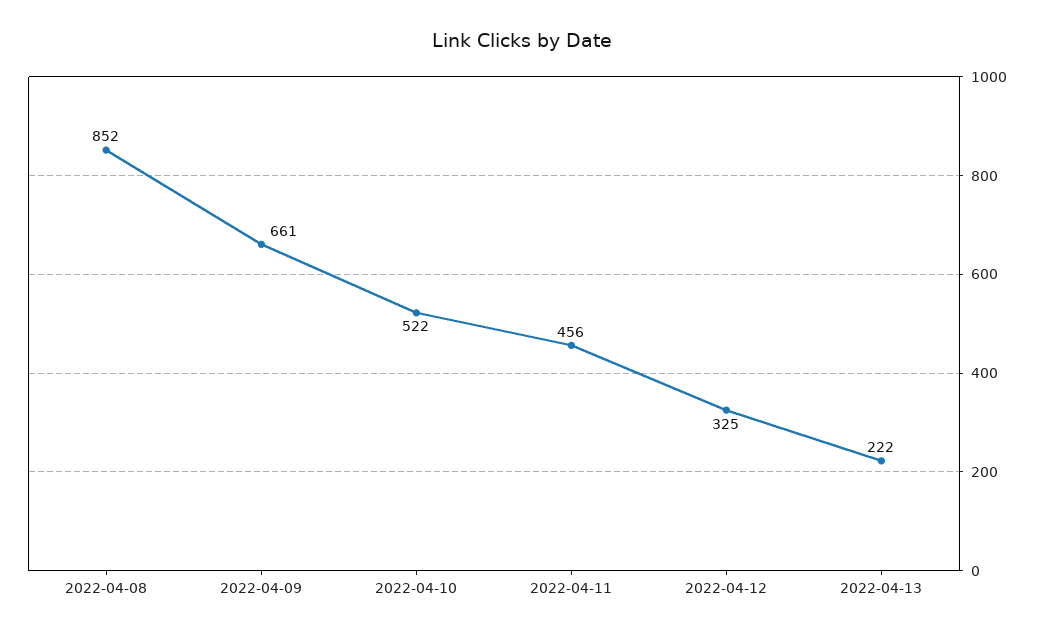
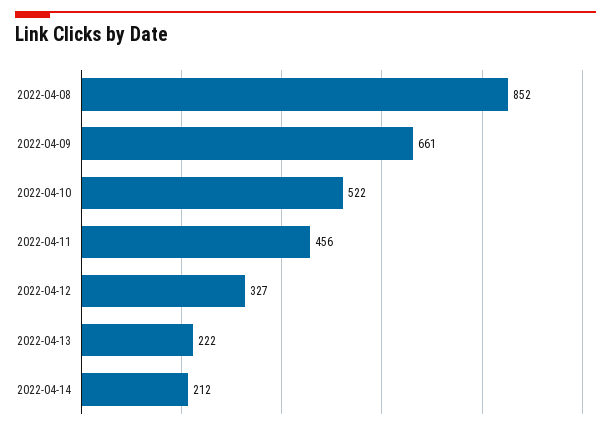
2022-04-12: 325 -> 327
2022-04-14: none -> 212

